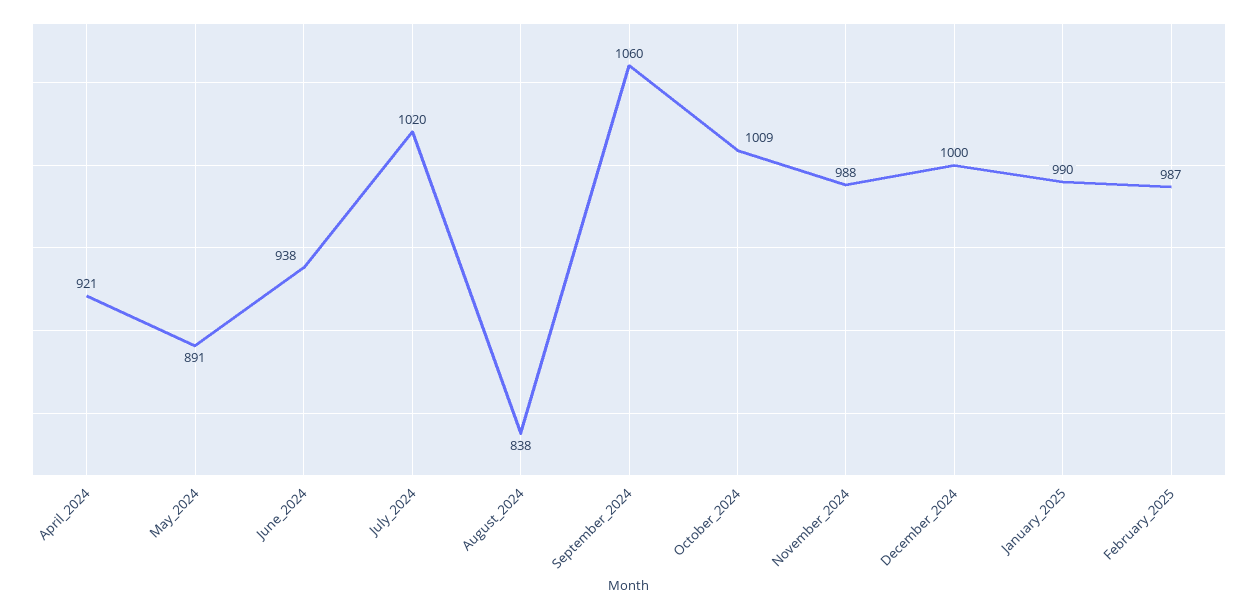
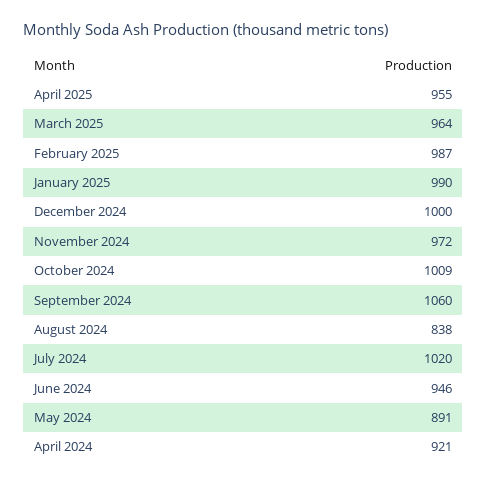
June_2024: 938 -> 946
November_2024: 988 -> 972
April 2025: none -> 955
March 2025: none -> 964

